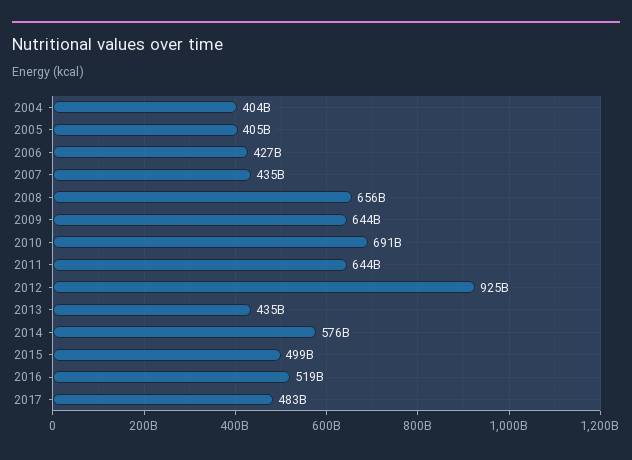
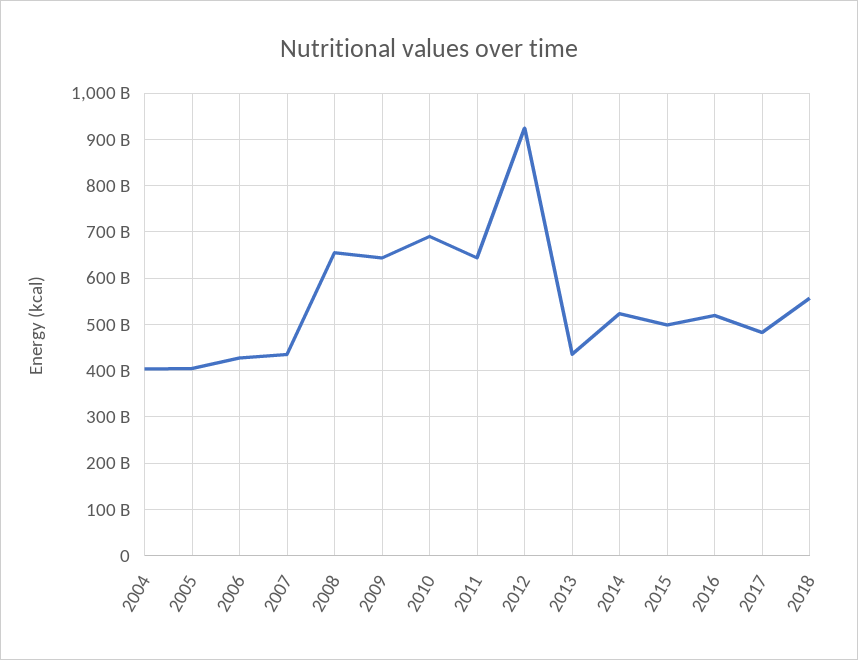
2014: 576000000000 -> 520000000000
2018: none -> 560000000000

